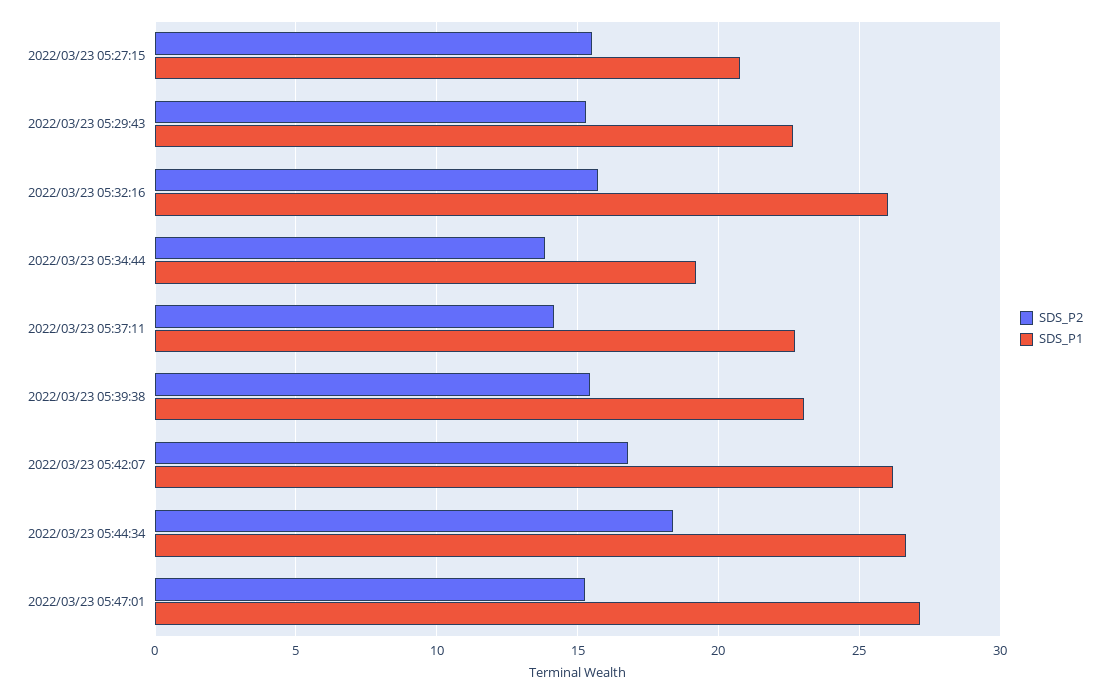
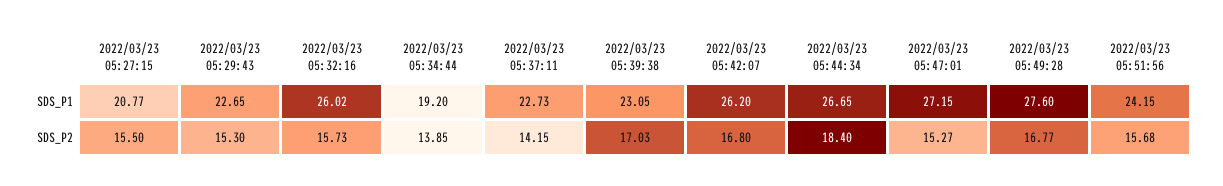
SDS_P2, 2022/03/23 05:39:38: 15.5 -> 17.03
SDS_P1, 2022/03/23 05:49:28: none -> 27.6
SDS_P1, 2022/03/23 05:51:56: none -> 24.15
SDS_P2, 2022/03/23 05:49:28: none -> 16.77
SDS_P2, 2022/03/23 05:51:56: none -> 15.68

